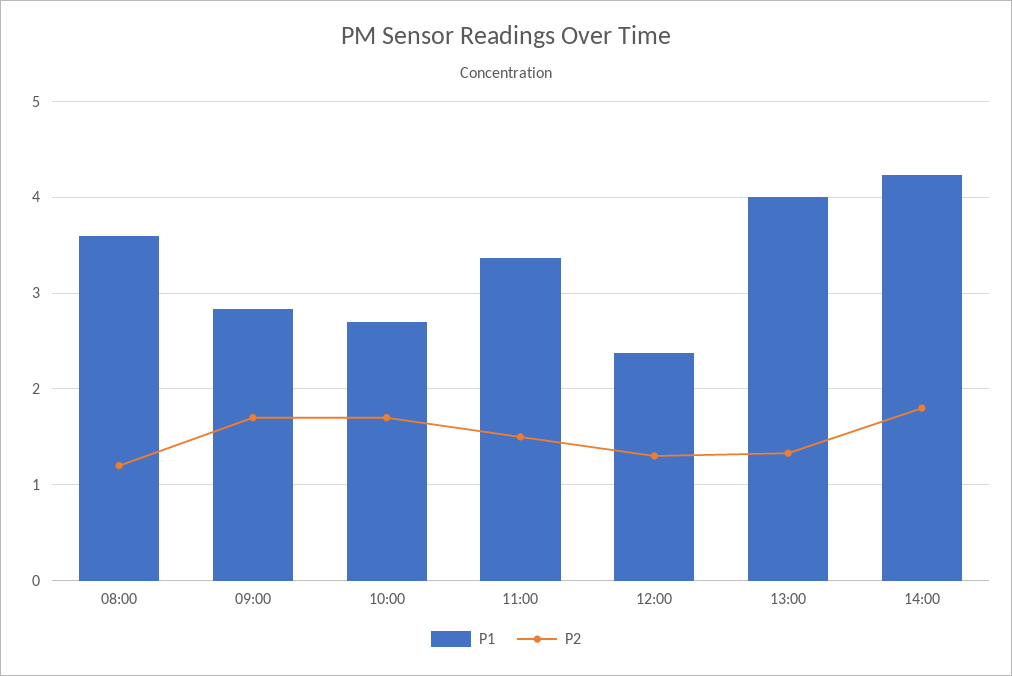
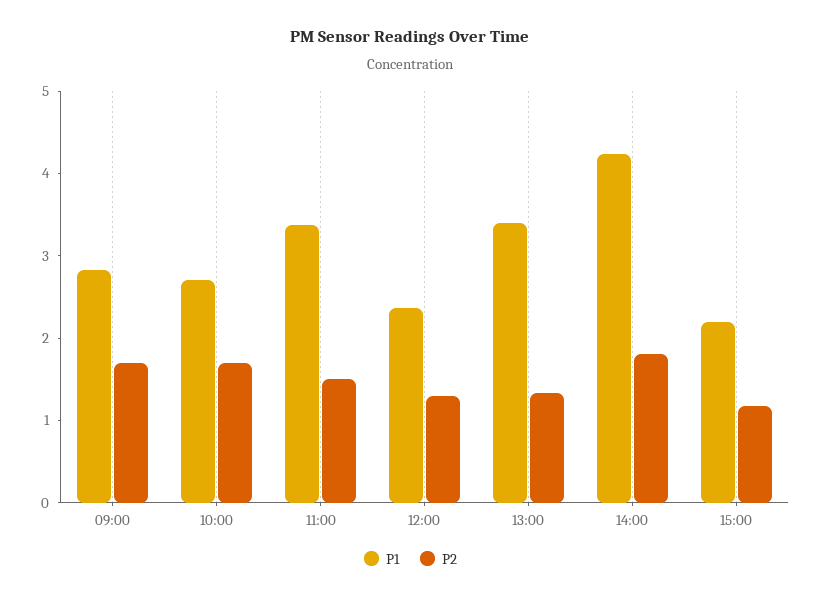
P1, 08:00: 3.6 -> none
P2, 08:00: 1.2 -> none
P1, 13:00: 4 -> 3.4
P1, 15:00: none -> 2.2
P2, 15:00: none -> 1.2

